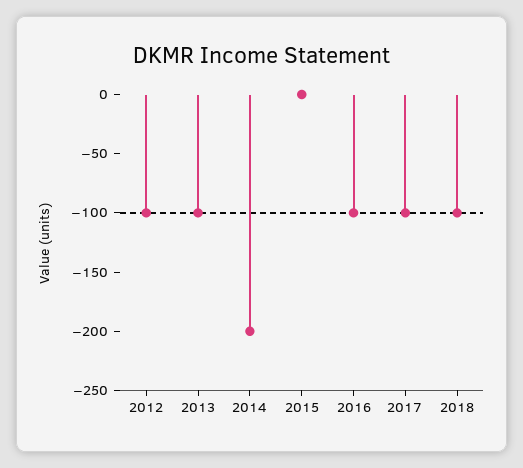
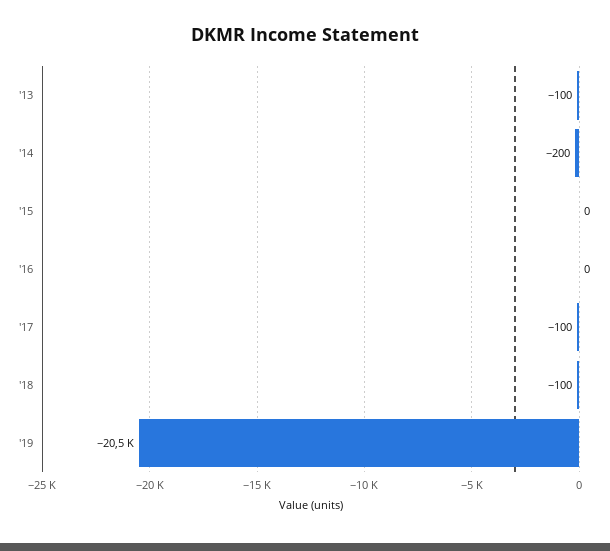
2012: -100 -> none
2016: -100 -> 0
'19: none -> -20500

